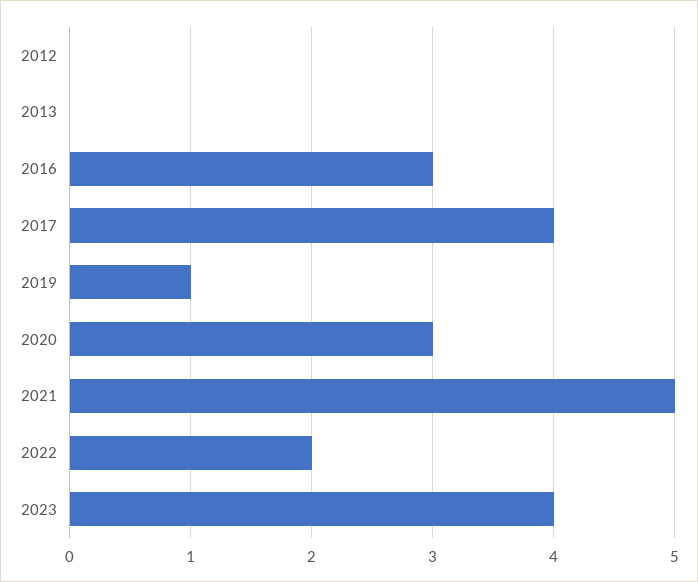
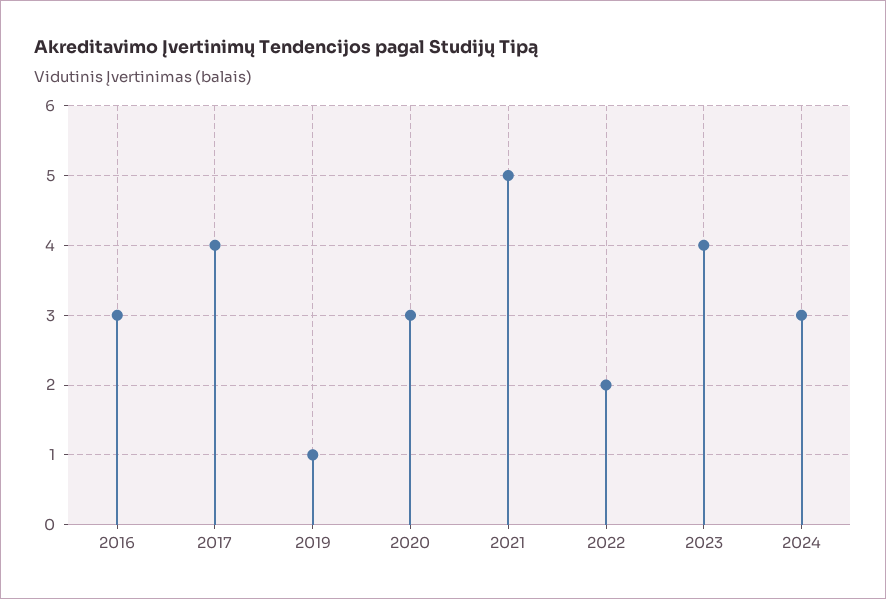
2012: 0 -> none
2013: 0 -> none
2024: none -> 3

